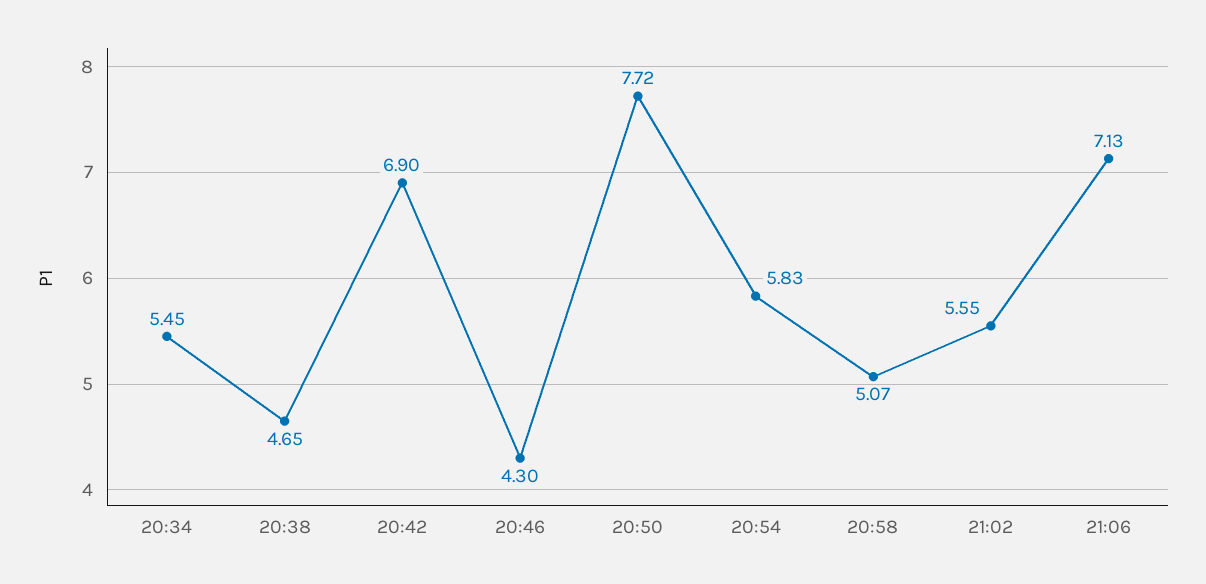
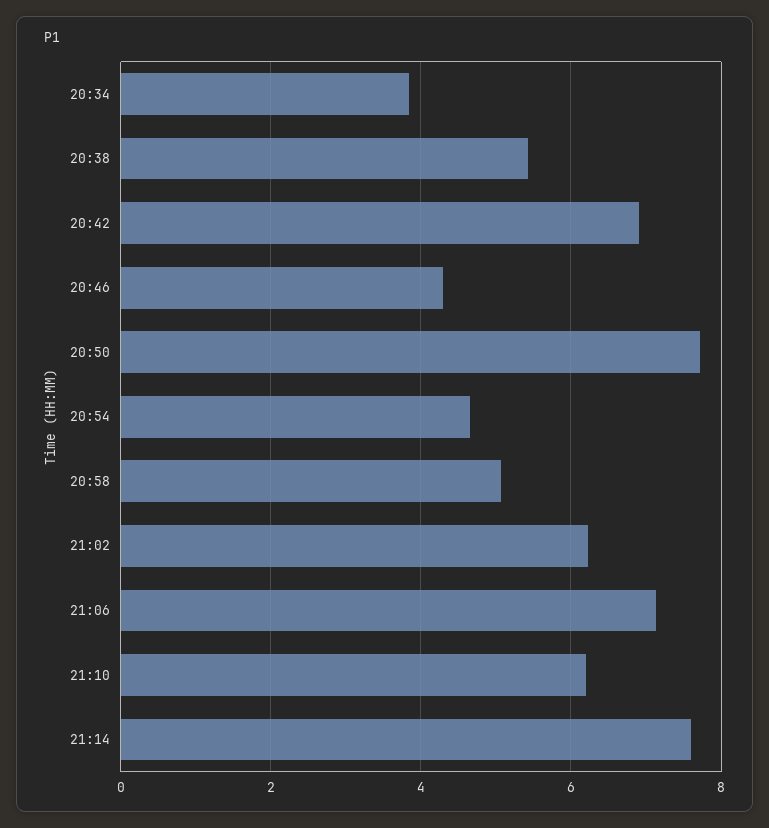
20:34: 5.45 -> 3.8
20:38: 4.65 -> 5.4
20:54: 5.83 -> 4.6
21:02: 5.55 -> 6.2
21:10: none -> 6.2
21:14: none -> 7.6

